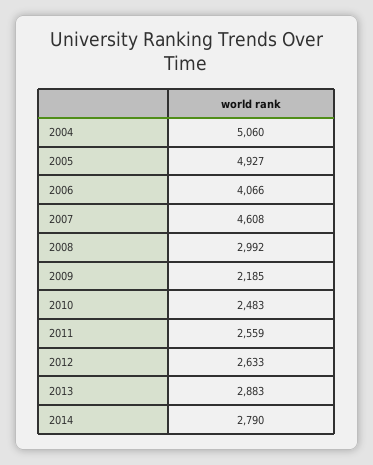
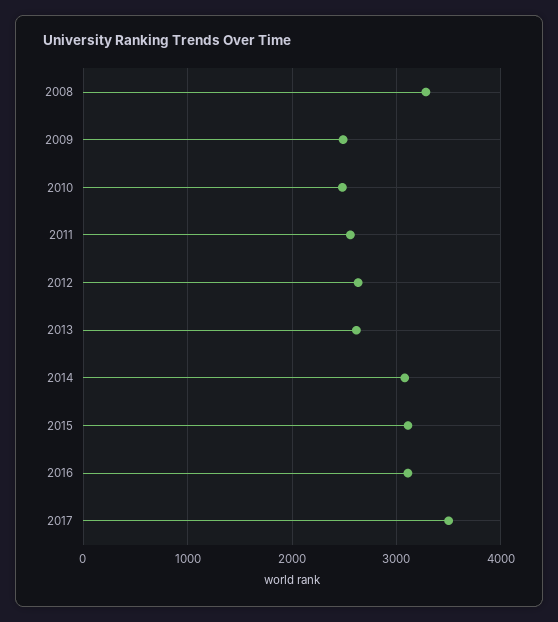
2004: 5060 -> none
2005: 4927 -> none
2006: 4066 -> none
2007: 4608 -> none
2008: 2992 -> 3300
2009: 2185 -> 2500
2013: 2883 -> 2600
2014: 2790 -> 3100
2015: none -> 3100
2016: none -> 3100
2017: none -> 3500

